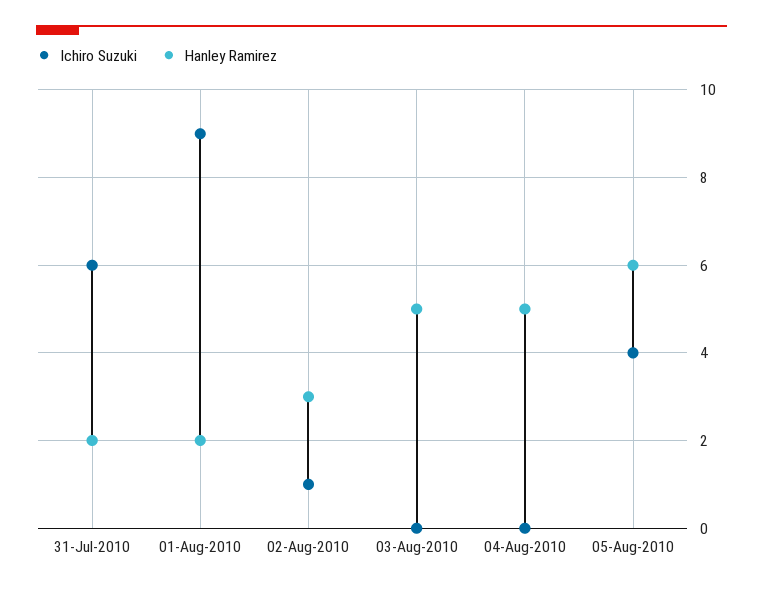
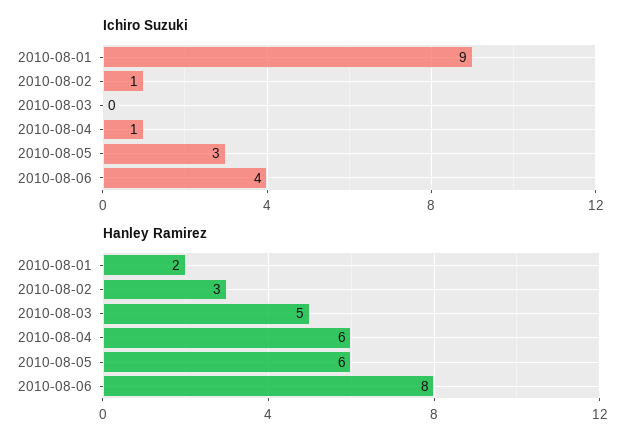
Ichiro Suzuki, 31-Jul-2010: 6 -> none
Hanley Ramirez, 31-Jul-2010: 2 -> none
Ichiro Suzuki, 04-Aug-2010: 0 -> 1
Hanley Ramirez, 04-Aug-2010: 5 -> 6
Ichiro Suzuki, 05-Aug-2010: 4 -> 3
Ichiro Suzuki, 2010-08-06: none -> 4
Hanley Ramirez, 2010-08-06: none -> 8

